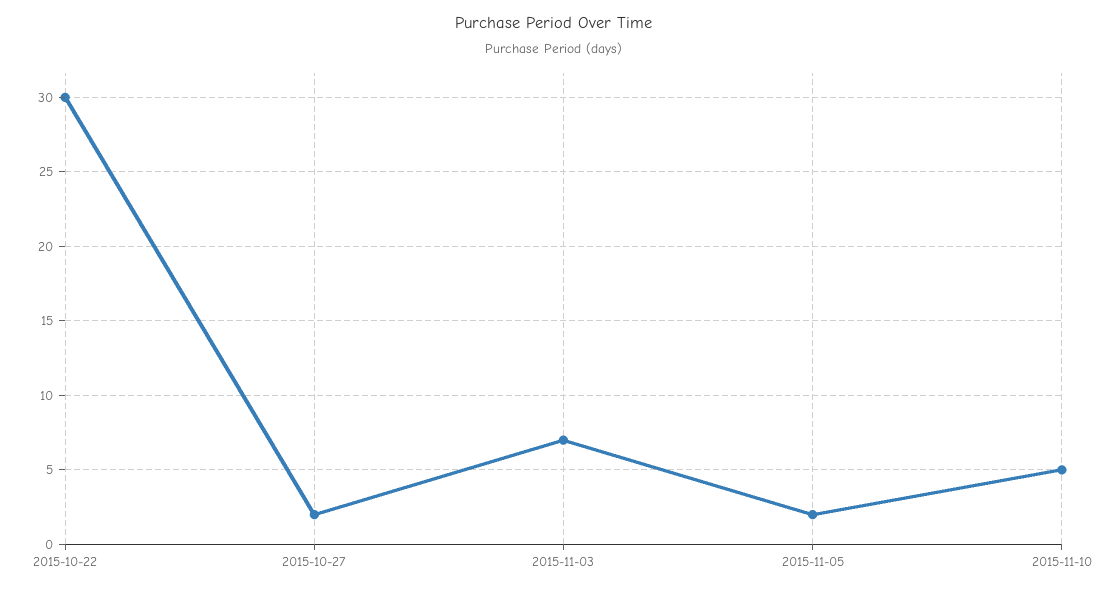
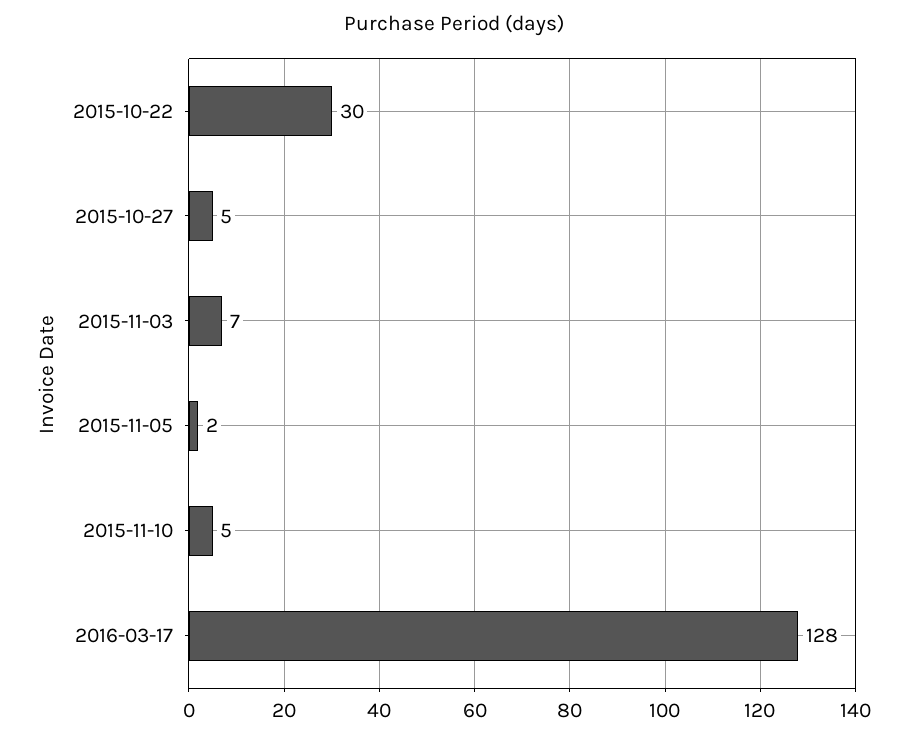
2015-10-27: 2 -> 5
2016-03-17: none -> 128

